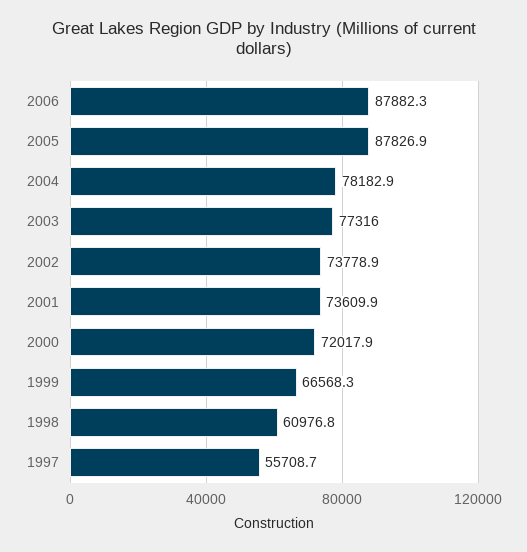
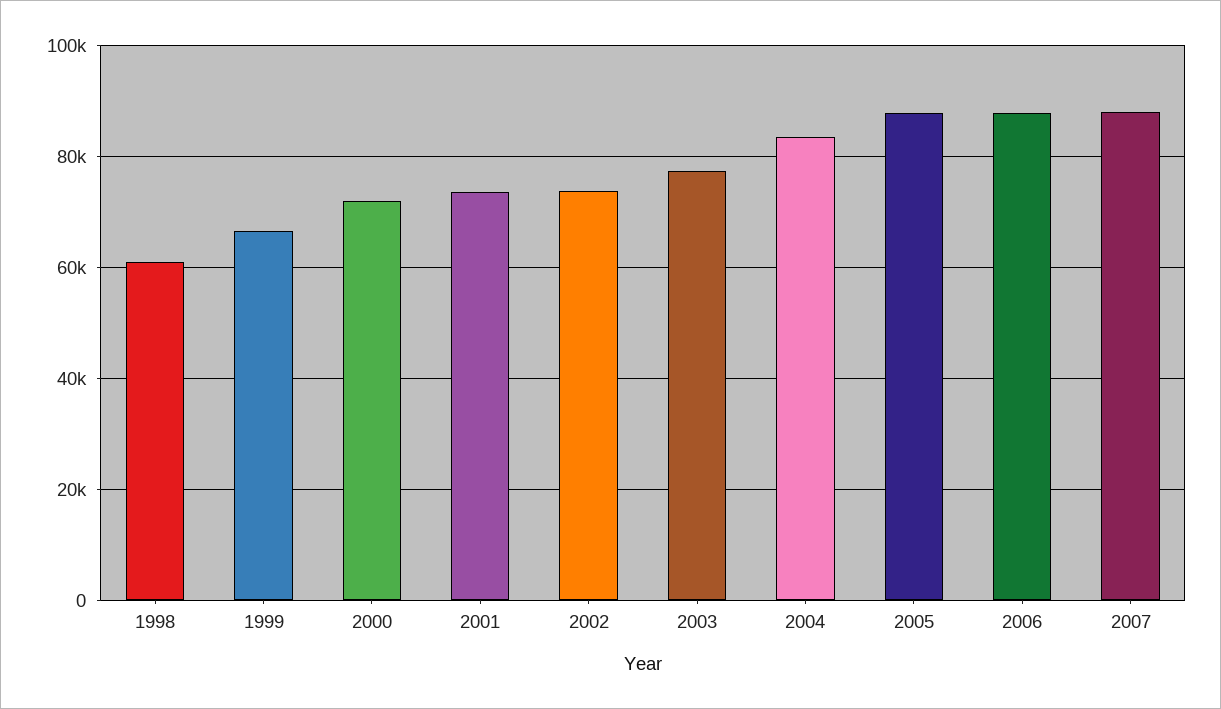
2004: 78182.9 -> 84000
1997: 55708.7 -> none
2007: none -> 88000

